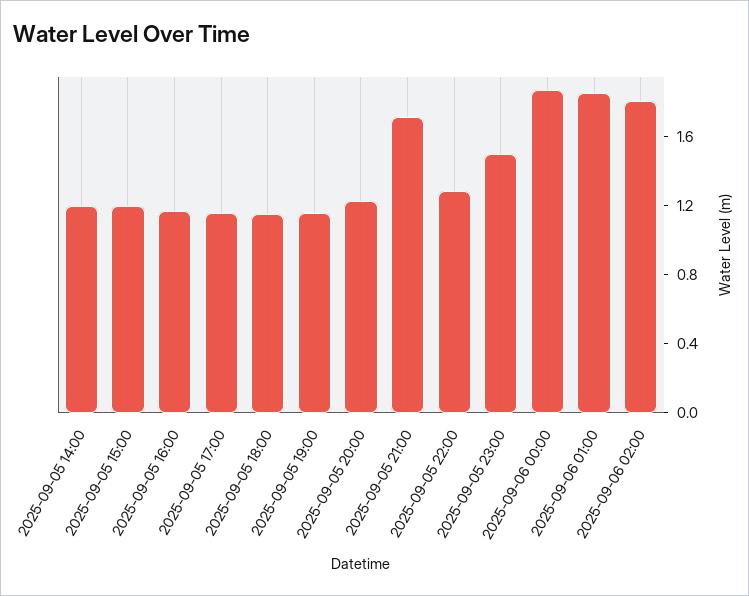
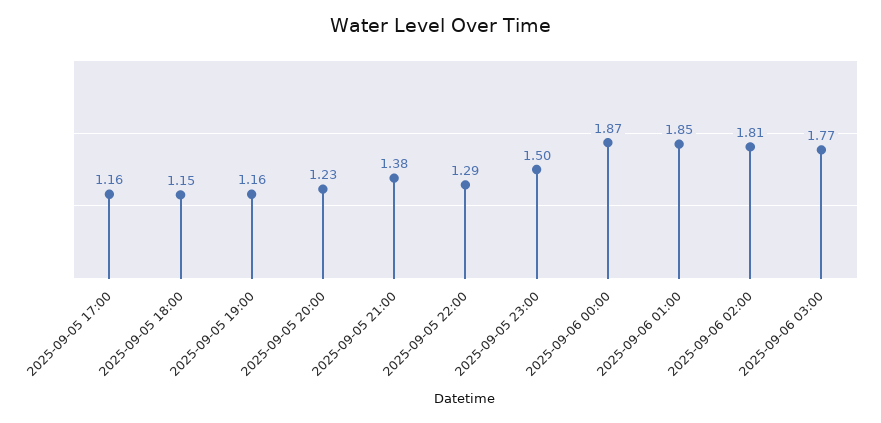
2025-09-05 14:00: 1.2 -> none
2025-09-05 15:00: 1.2 -> none
2025-09-05 16:00: 1.2 -> none
2025-09-05 21:00: 1.7 -> 1.38
2025-09-06 03:00: none -> 1.77

